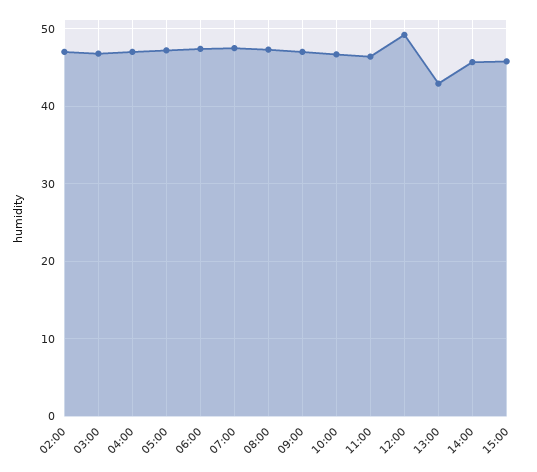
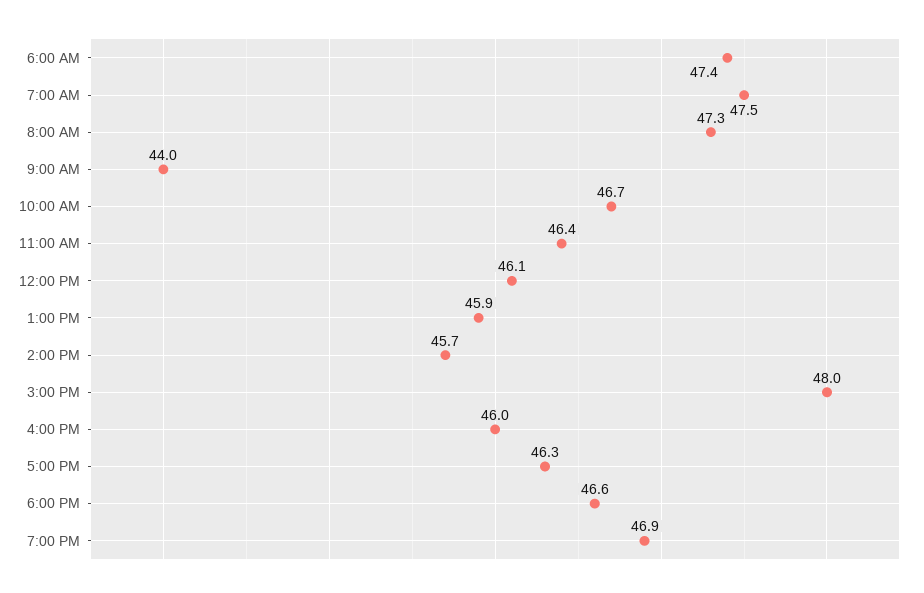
02:00: 47 -> none
03:00: 47 -> none
04:00: 47 -> none
05:00: 47 -> none
09:00: 47 -> 44
12:00: 49 -> 46.1
13:00: 43 -> 45.9
15:00: 46 -> 48
4:00 PM: none -> 46
5:00 PM: none -> 46.3
6:00 PM: none -> 46.6
7:00 PM: none -> 46.9

